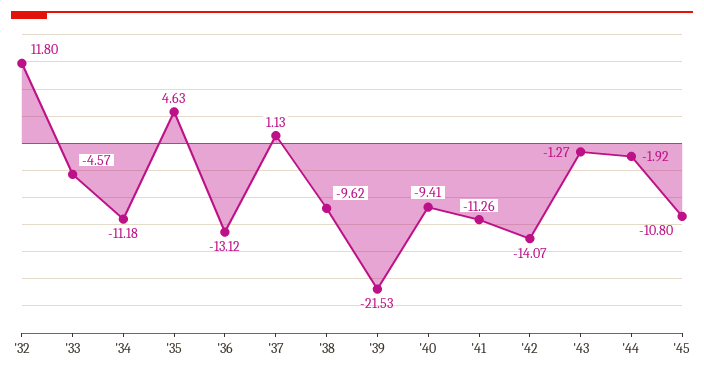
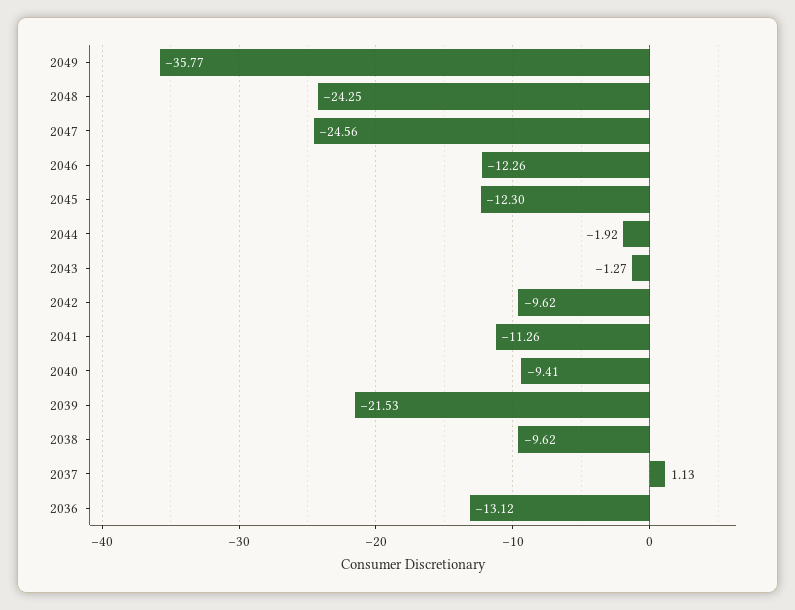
'32: 11.8 -> none
'33: -4.57 -> none
'34: -11.18 -> none
'35: 4.63 -> none
'42: -14.07 -> -9.62
'45: -10.8 -> -12.3
2049: none -> -35.77
2048: none -> -24.25
2047: none -> -24.56
2046: none -> -12.26

